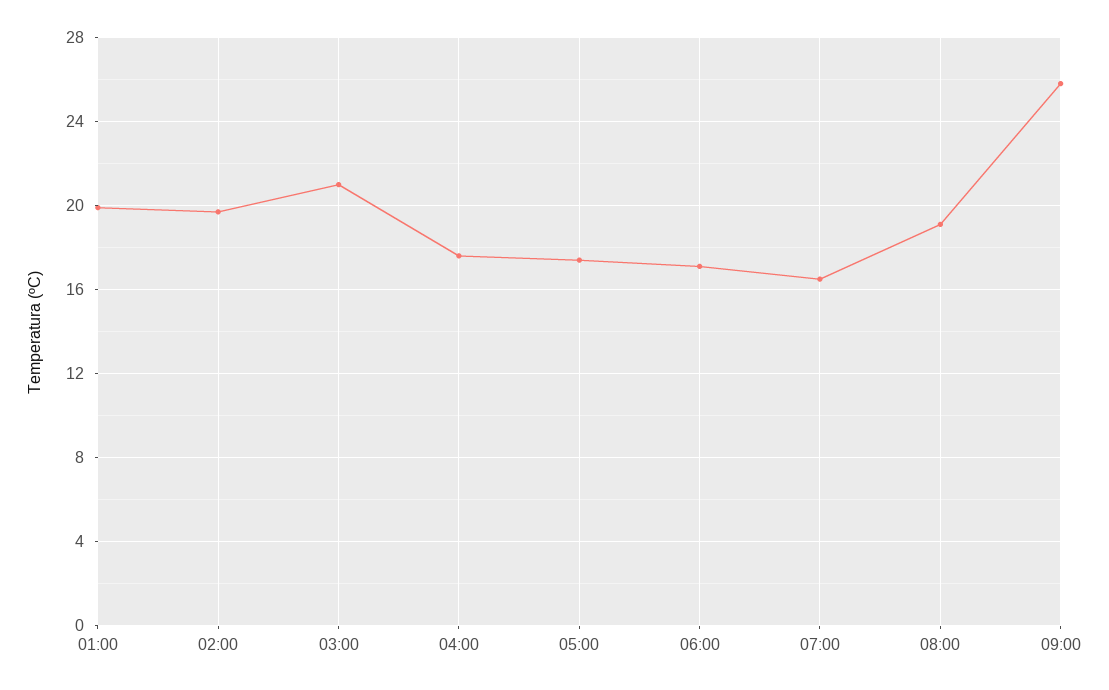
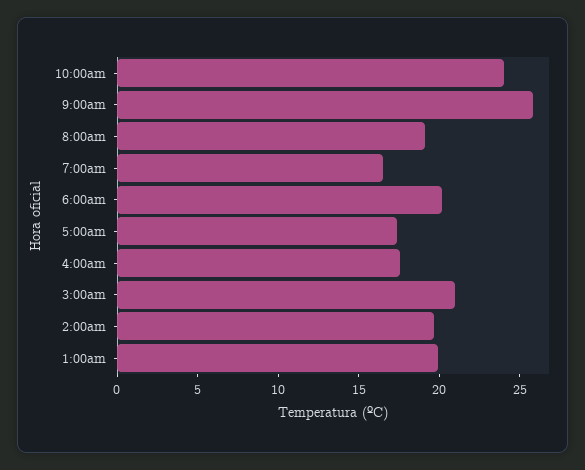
06:00: 17 -> 20
10:00am: none -> 24

